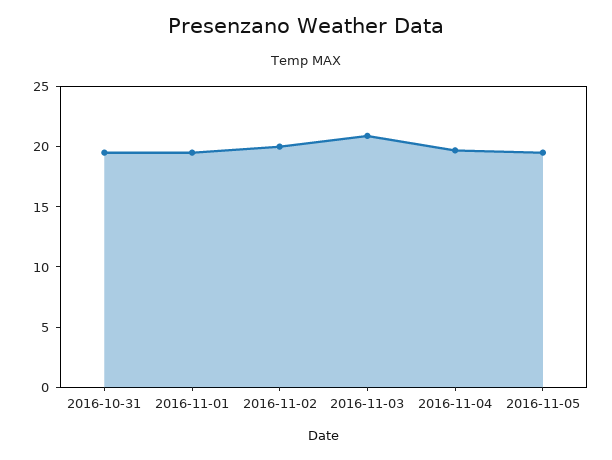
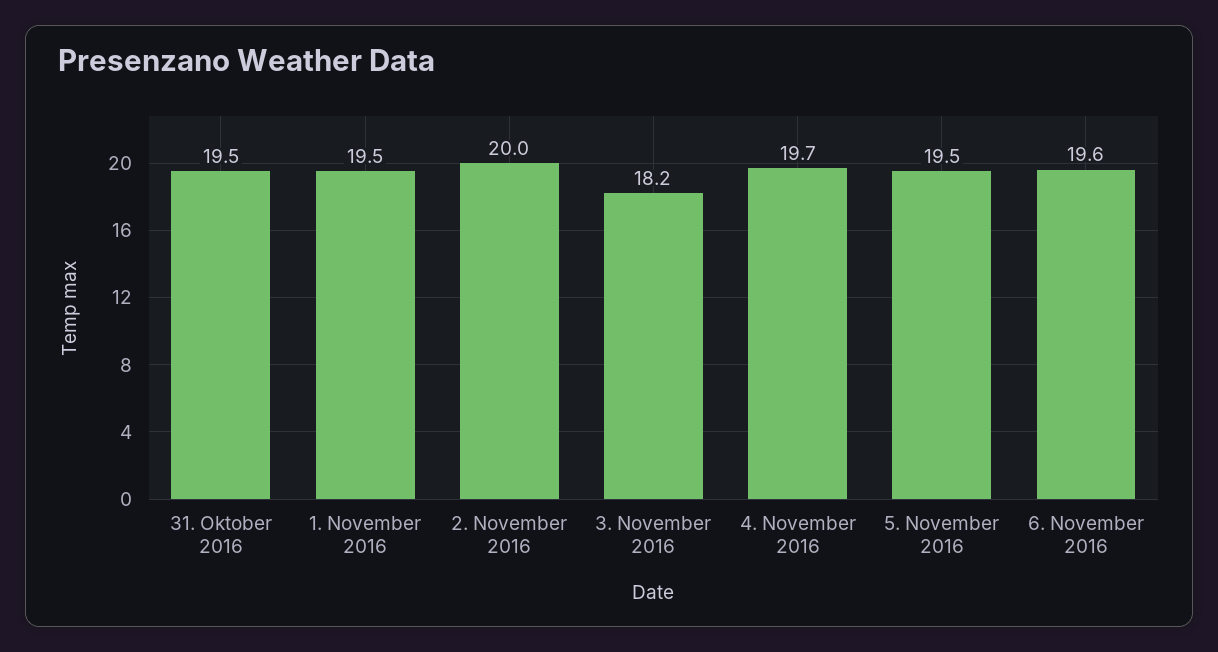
2016-11-03: 21 -> 18.2
6. November 2016: none -> 19.6

